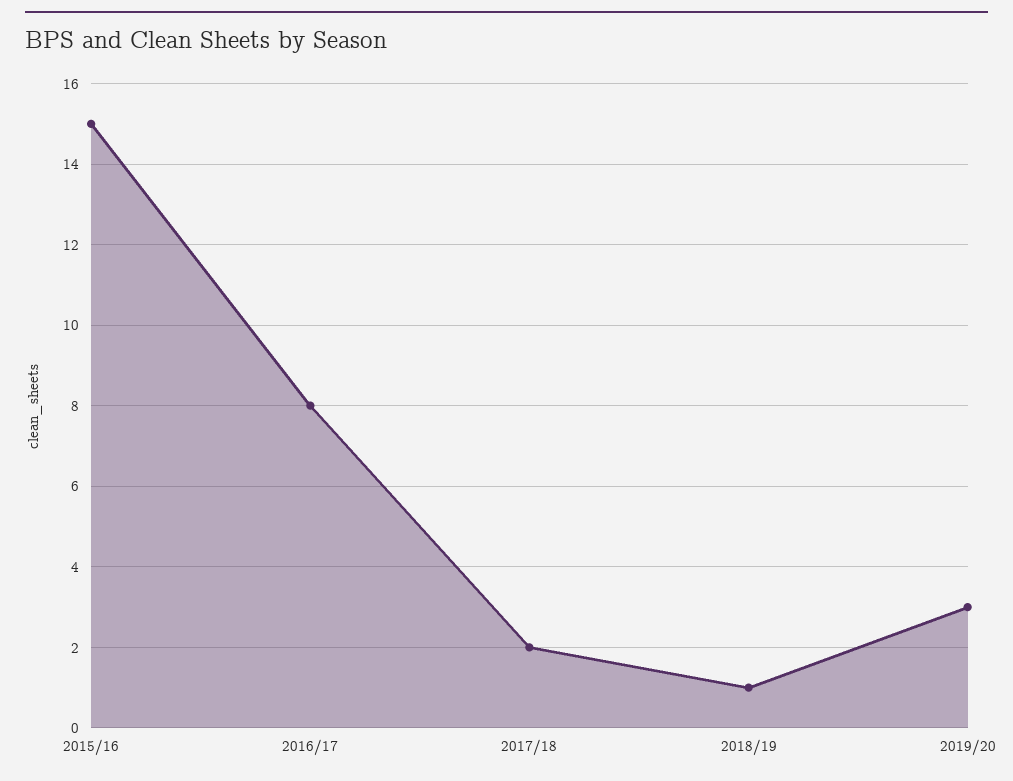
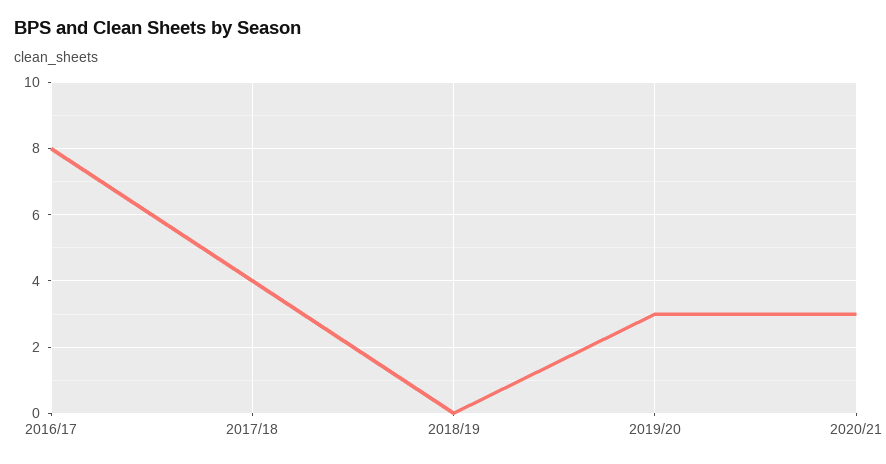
2015/16: 15 -> none
2017/18: 2 -> 4
2018/19: 1 -> 0
2020/21: none -> 3

